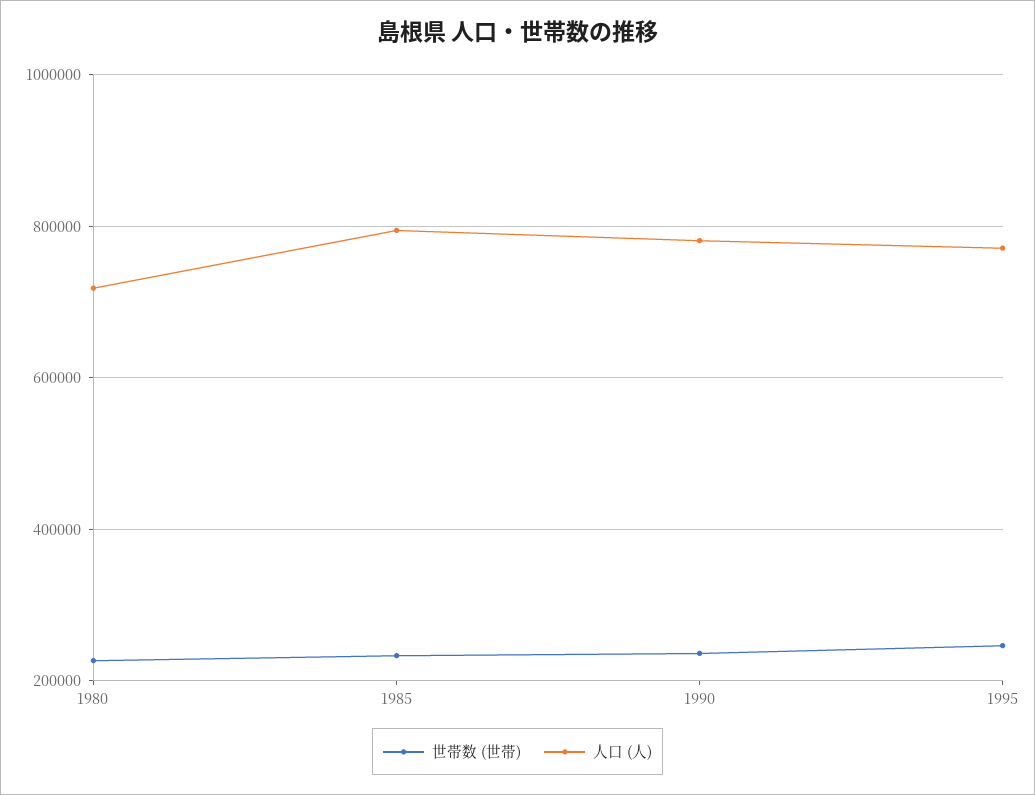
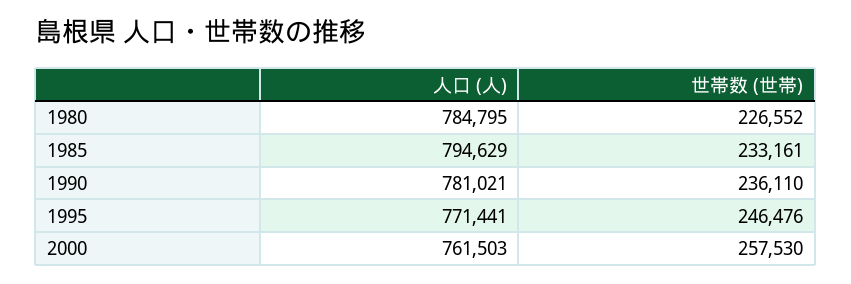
人口 (人), 1980: 720000 -> 784795
人口 (人), 2000: none -> 761503
世帯数 (世帯), 2000: none -> 257530

